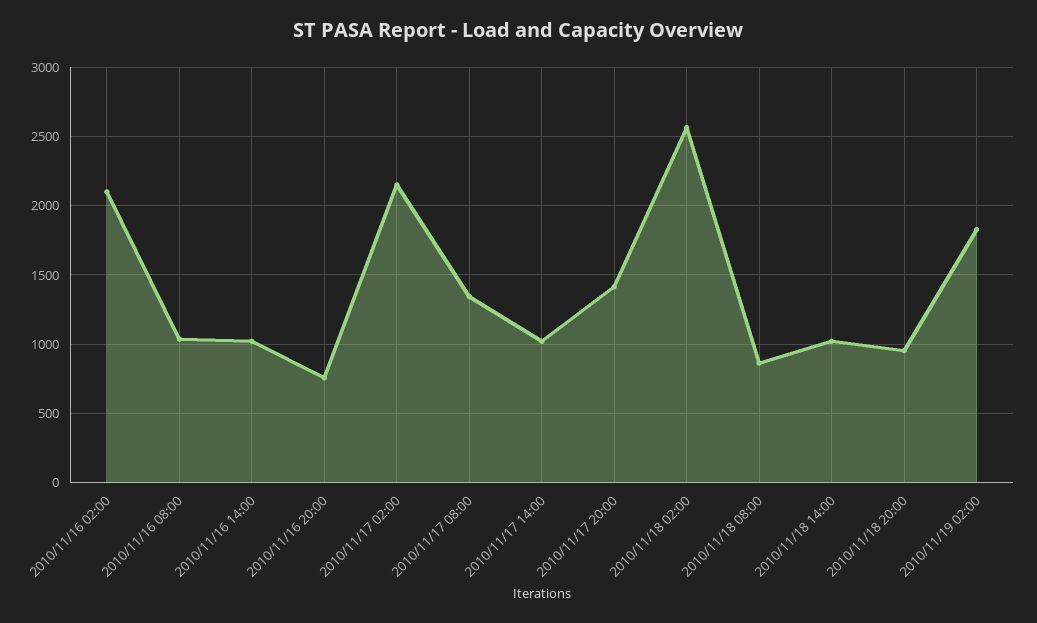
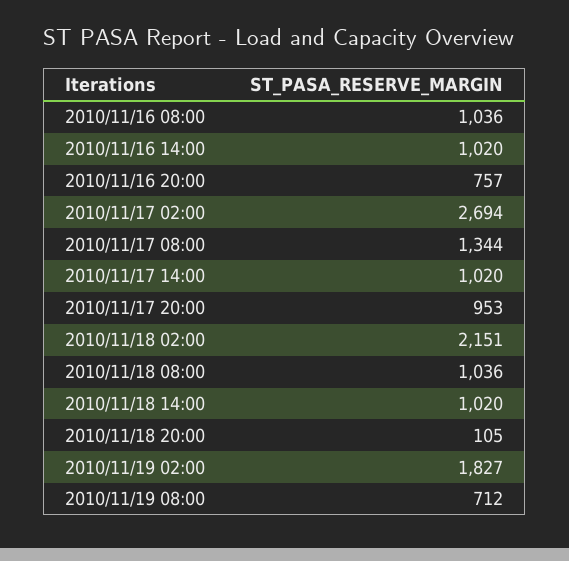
2010/11/16 02:00: 2100 -> none
2010/11/17 02:00: 2150 -> 2694
2010/11/17 20:00: 1400 -> 953
2010/11/18 02:00: 2550 -> 2151
2010/11/18 08:00: 850 -> 1036
2010/11/18 20:00: 950 -> 105
2010/11/19 08:00: none -> 712

